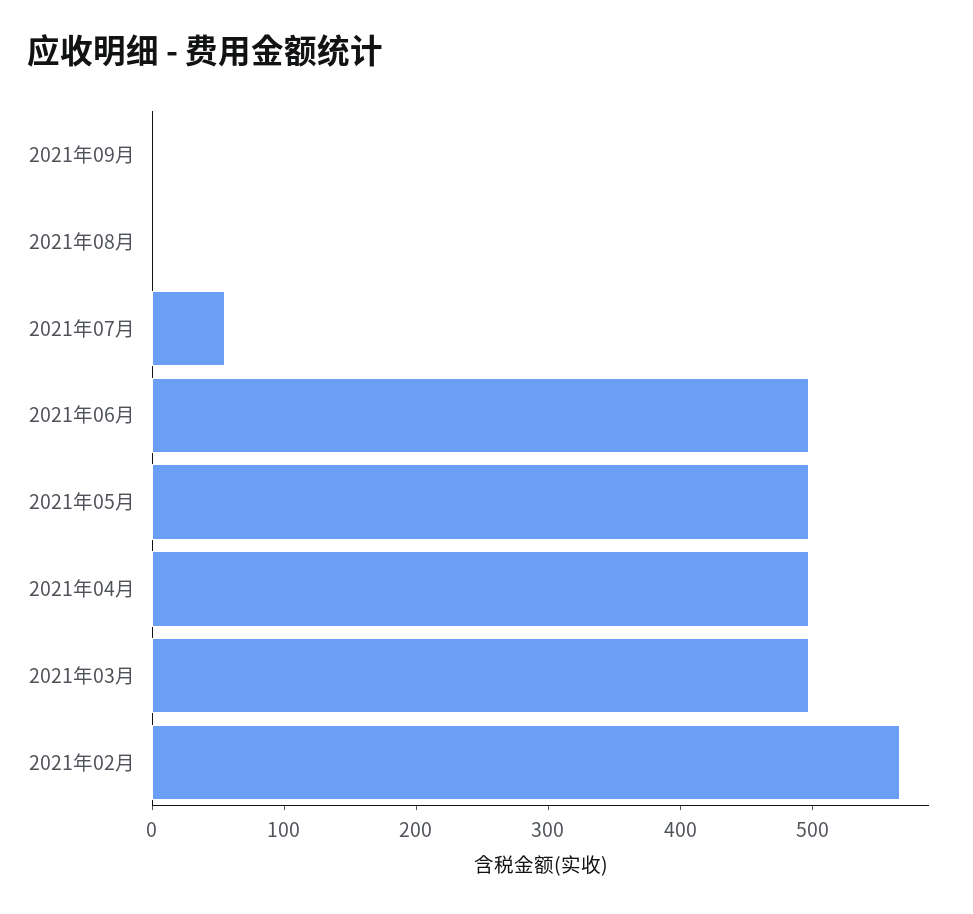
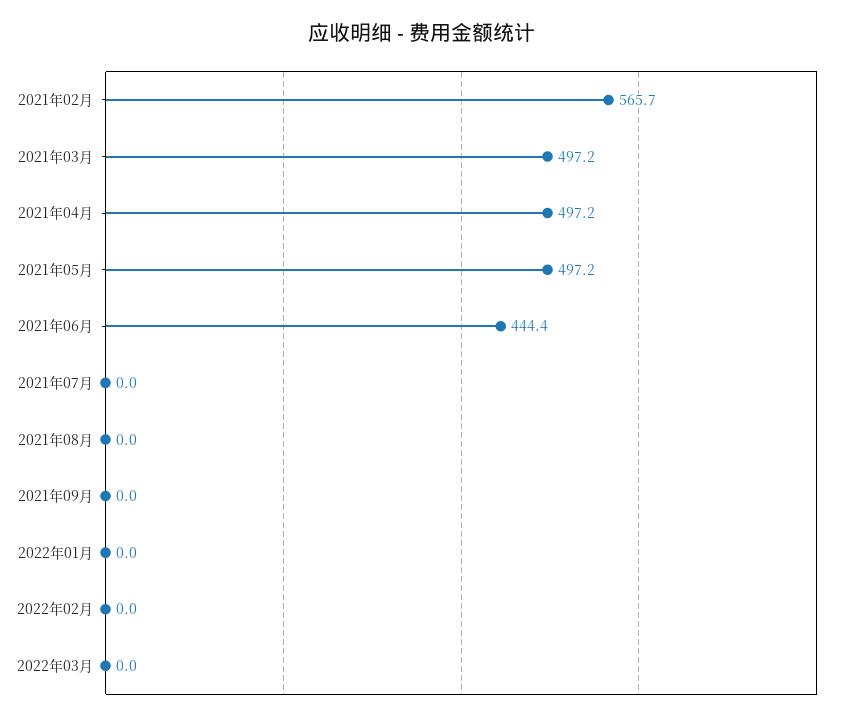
2021年07月: 60 -> 0
2021年06月: 500 -> 444.4
2022年01月: none -> 0
2022年02月: none -> 0
2022年03月: none -> 0

